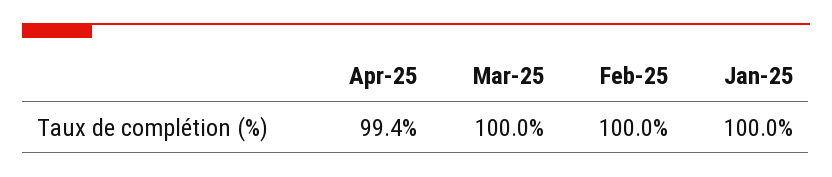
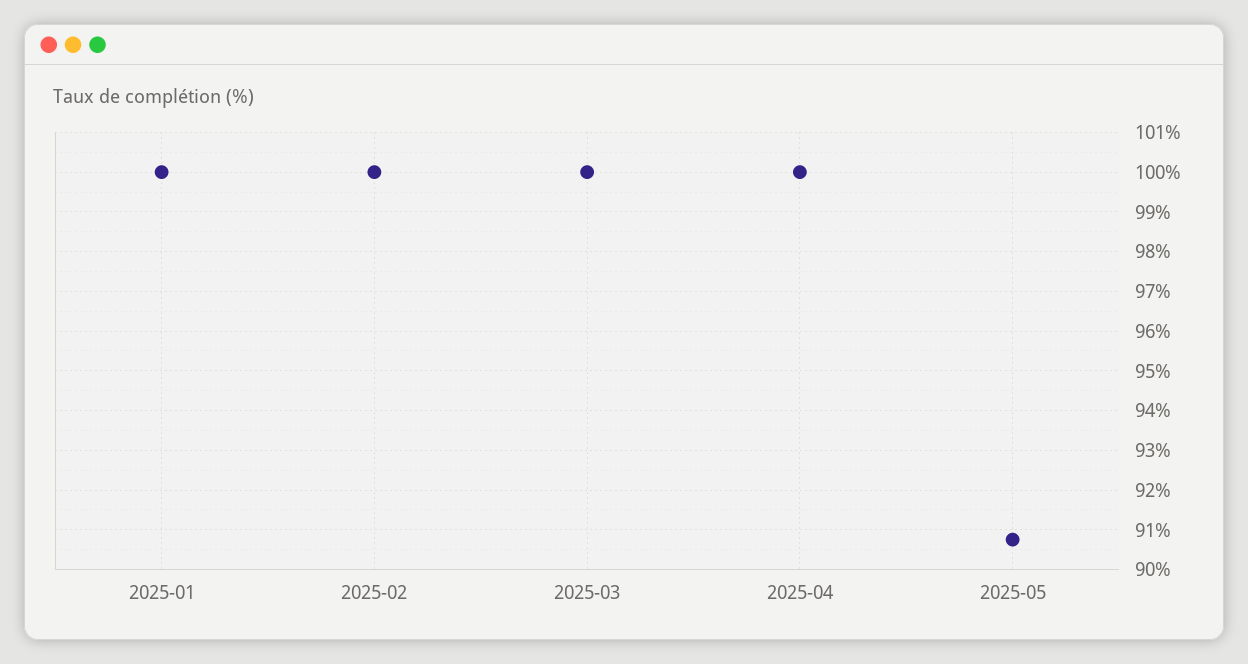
Apr-25: 99.4 -> 100
2025-05: none -> 90.8

